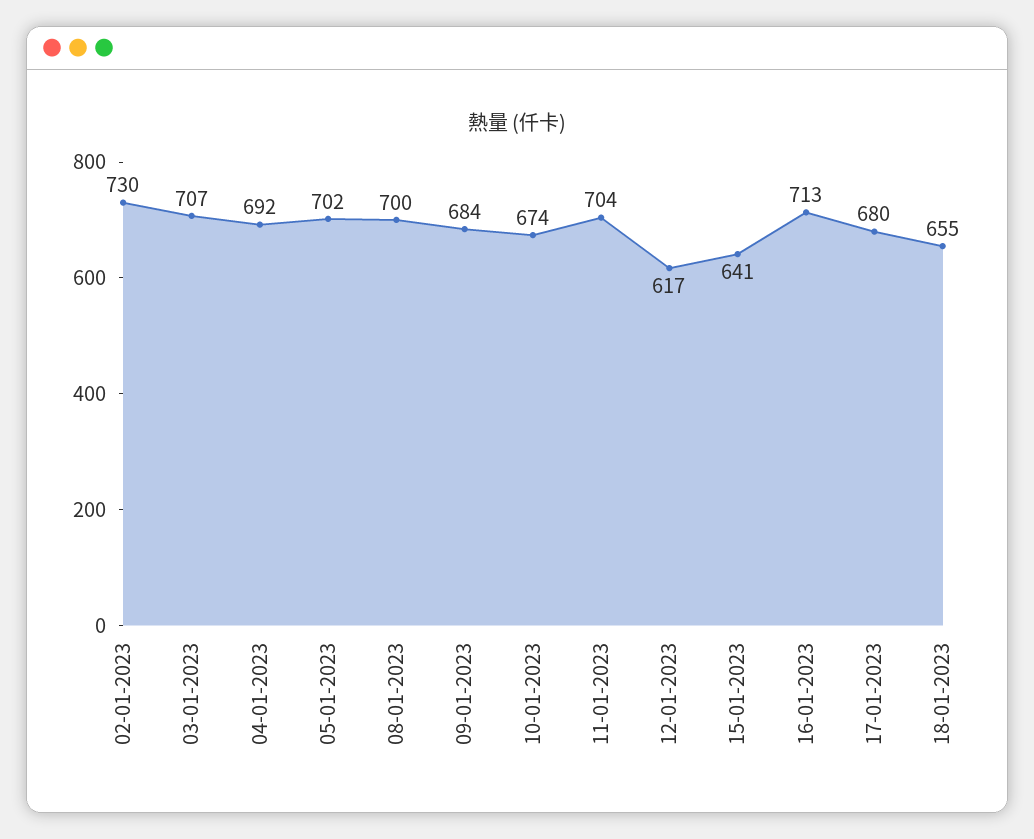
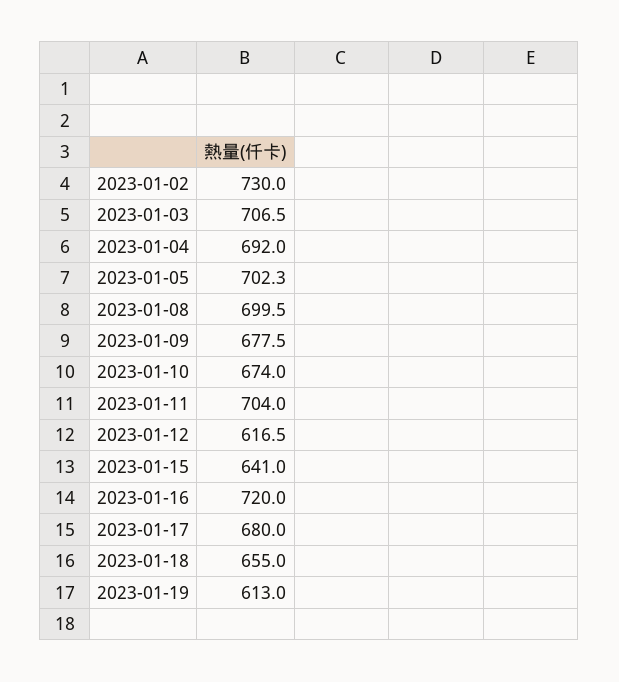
09-01-2023: 684 -> 677.5
16-01-2023: 713 -> 720
2023-01-19: none -> 613

